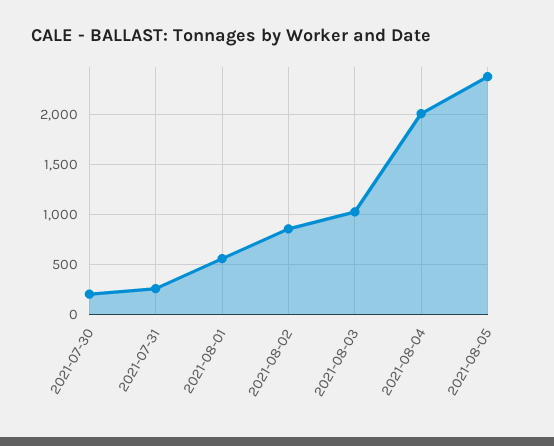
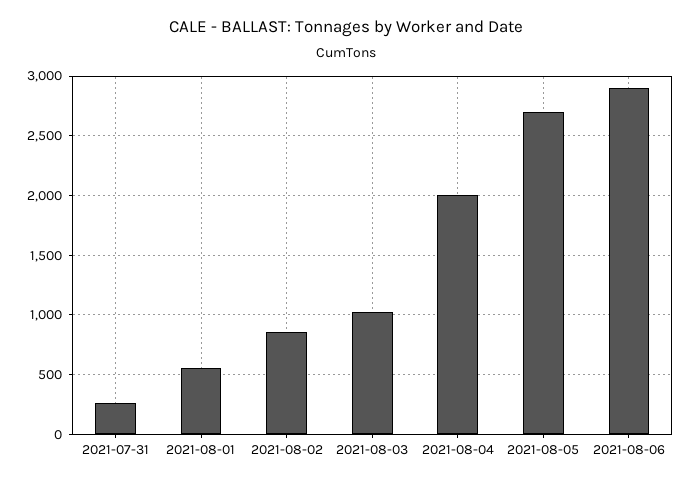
2021-07-30: 200 -> none
2021-08-05: 2400 -> 2700
2021-08-06: none -> 2900

